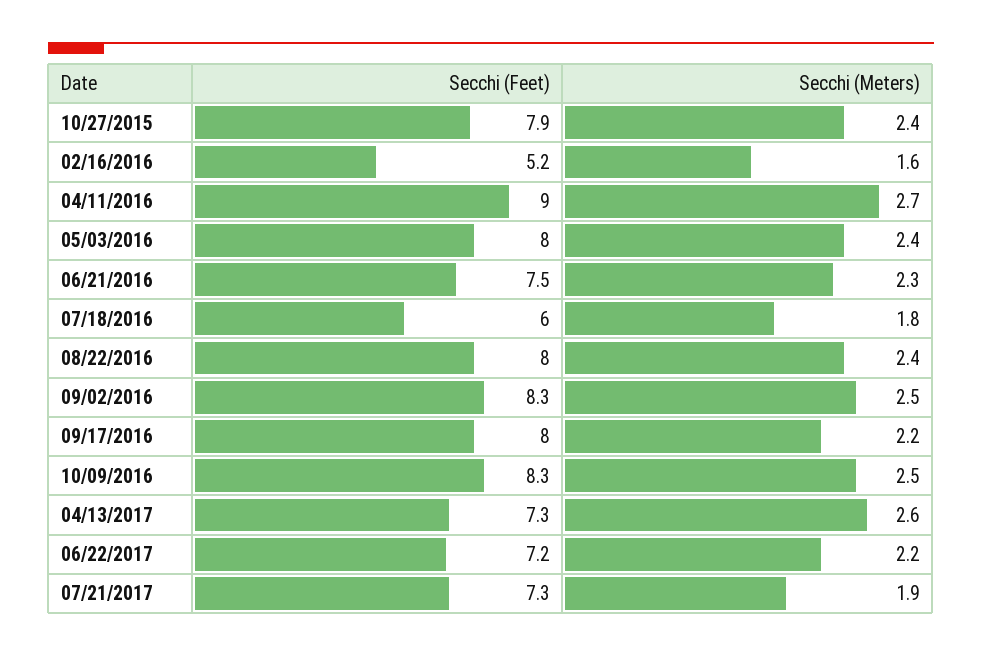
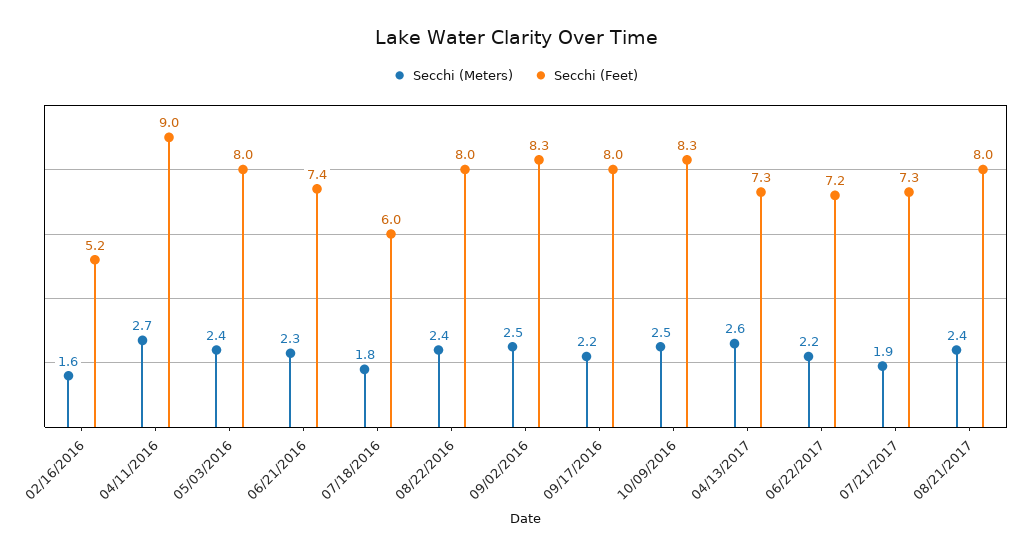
Secchi (Feet), 10/27/2015: 7.9 -> none
Secchi (Meters), 10/27/2015: 2.4 -> none
Secchi (Feet), 06/21/2016: 7.5 -> 7.4
Secchi (Meters), 08/21/2017: none -> 2.4
Secchi (Feet), 08/21/2017: none -> 8

